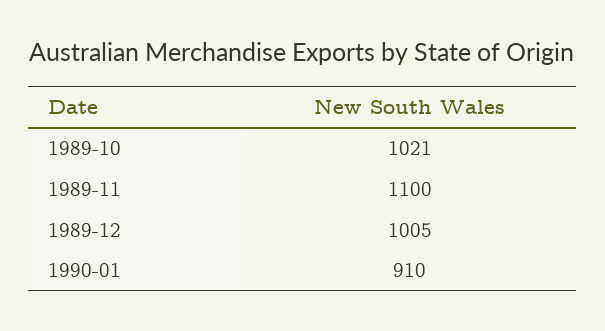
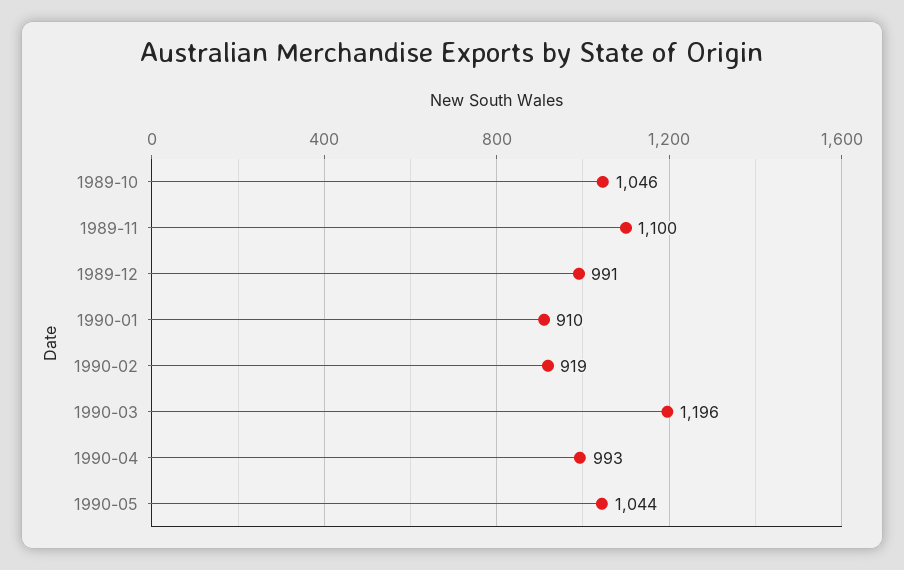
1989-10: 1021 -> 1046
1989-12: 1005 -> 991
1990-02: none -> 919
1990-03: none -> 1196
1990-04: none -> 993
1990-05: none -> 1044

